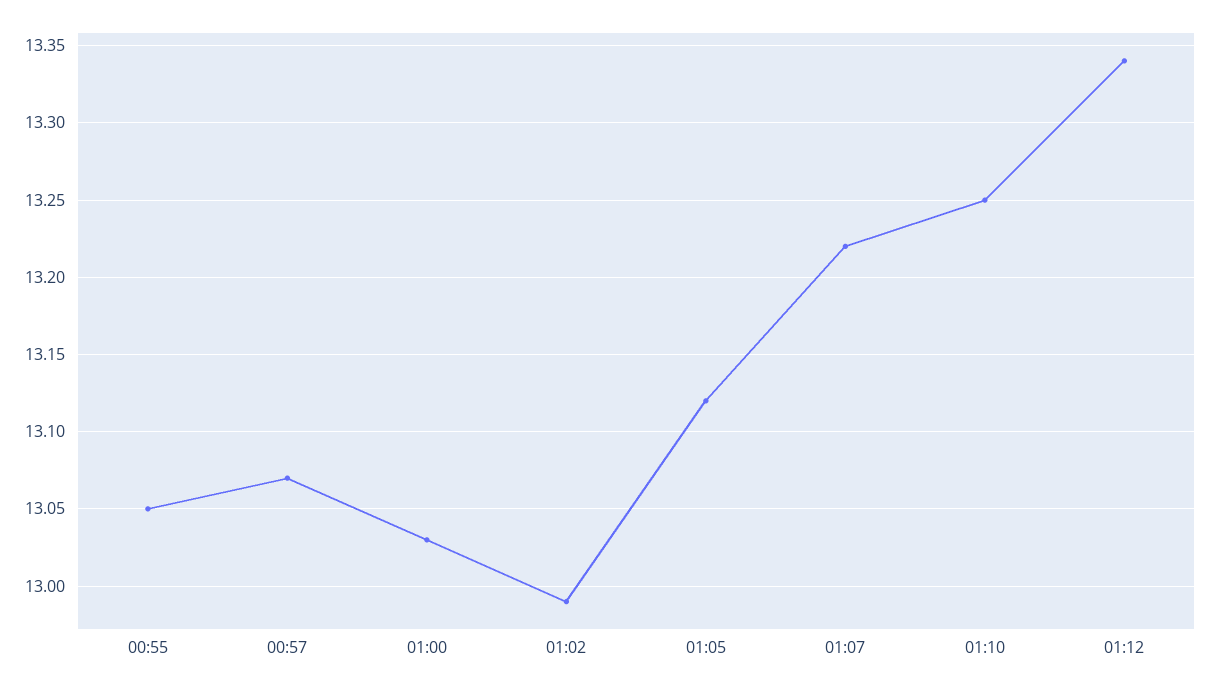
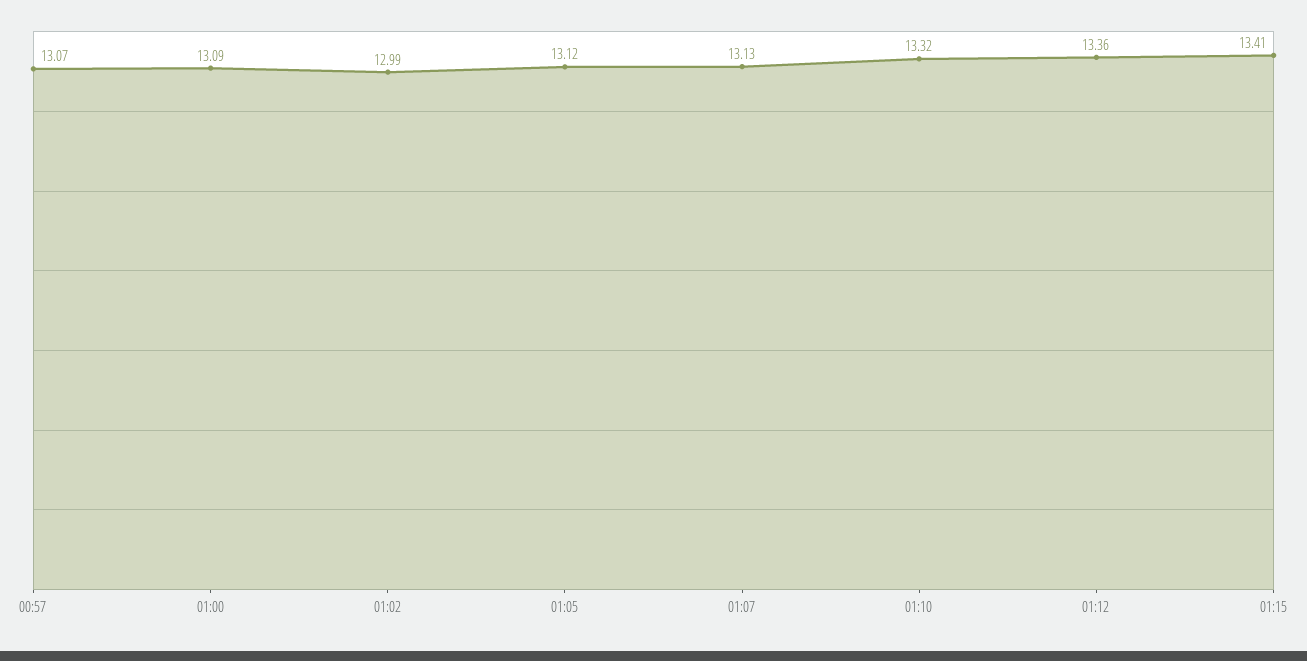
00:55: 13.05 -> none
01:00: 13.03 -> 13.09
01:07: 13.22 -> 13.13
01:10: 13.25 -> 13.32
01:12: 13.34 -> 13.36
01:15: none -> 13.41

